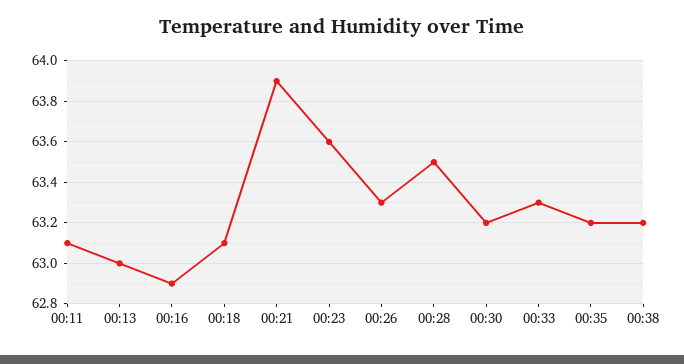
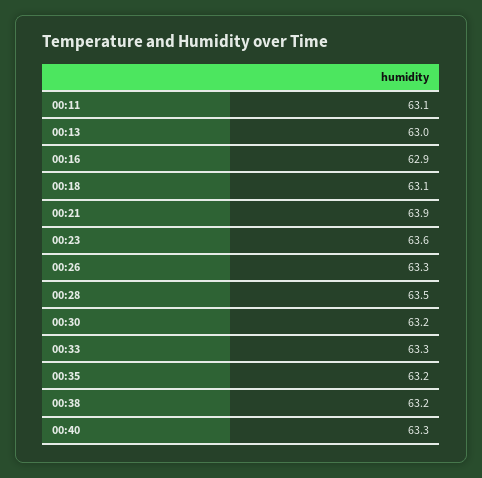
00:40: none -> 63.3

